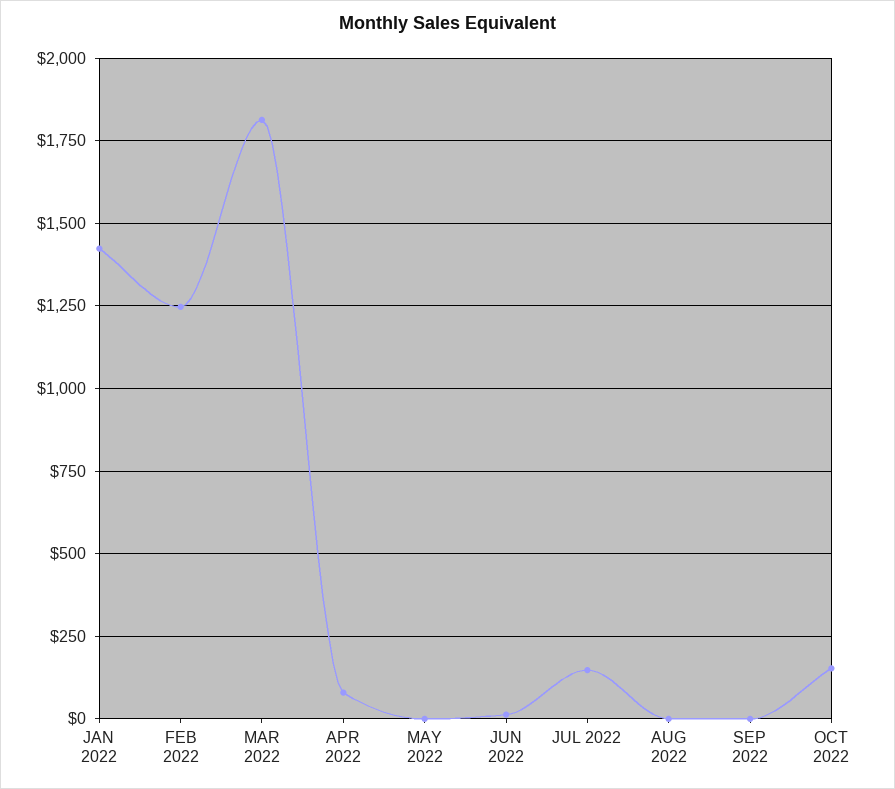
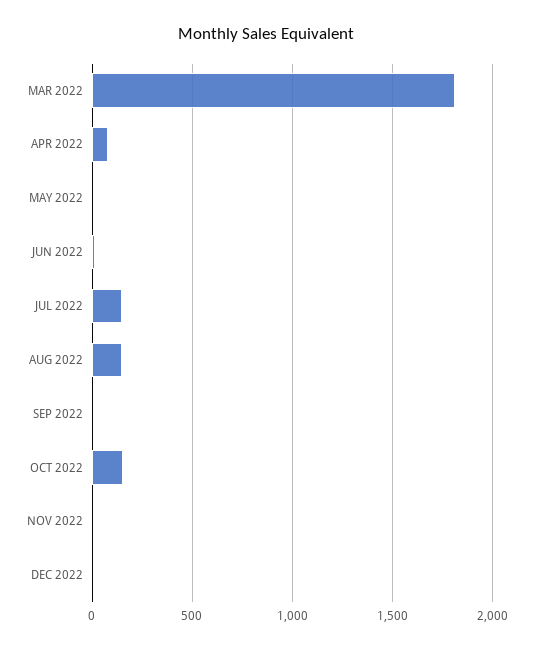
JAN 2022: 1425 -> none
FEB 2022: 1250 -> none
AUG 2022: 0 -> 150
NOV 2022: none -> 0
DEC 2022: none -> 0

